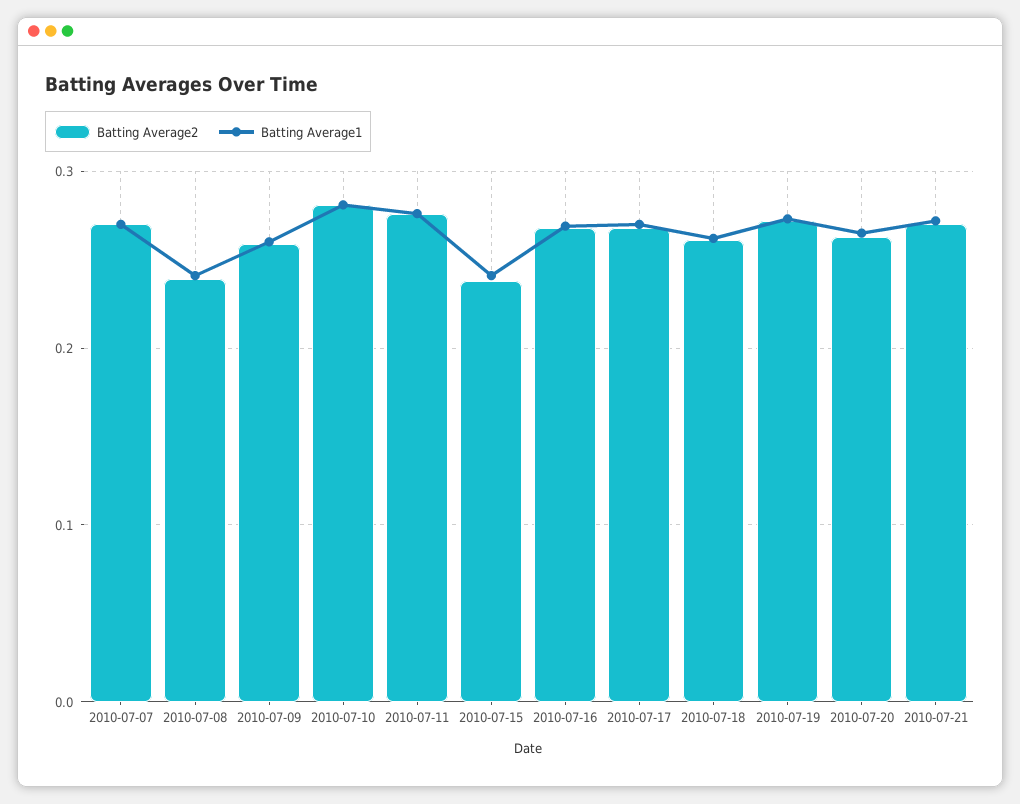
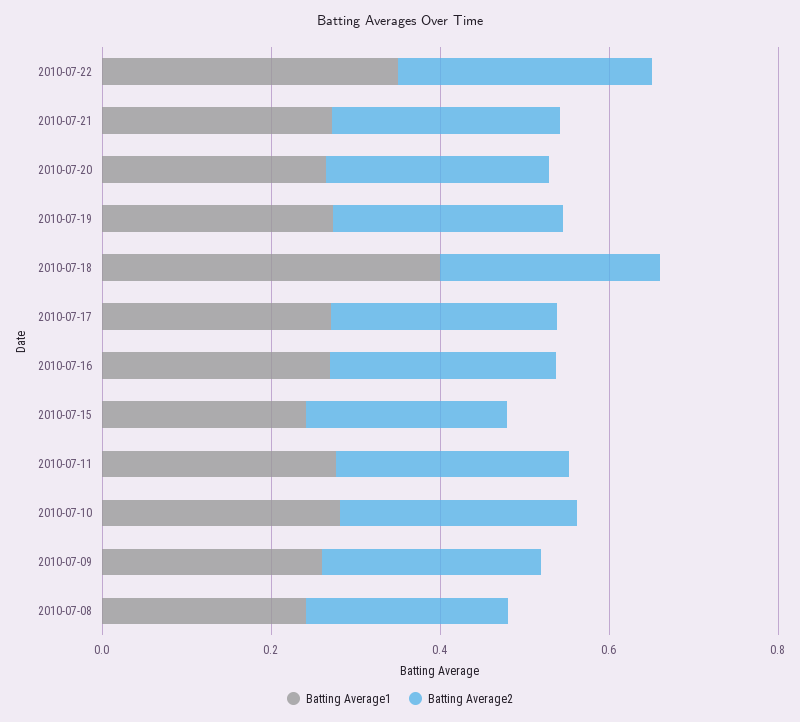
Batting Average2, 2010-07-07: 0.27 -> none
Batting Average1, 2010-07-07: 0.27 -> none
Batting Average1, 2010-07-18: 0.26 -> 0.4
Batting Average1, 2010-07-22: none -> 0.35
Batting Average2, 2010-07-22: none -> 0.3

